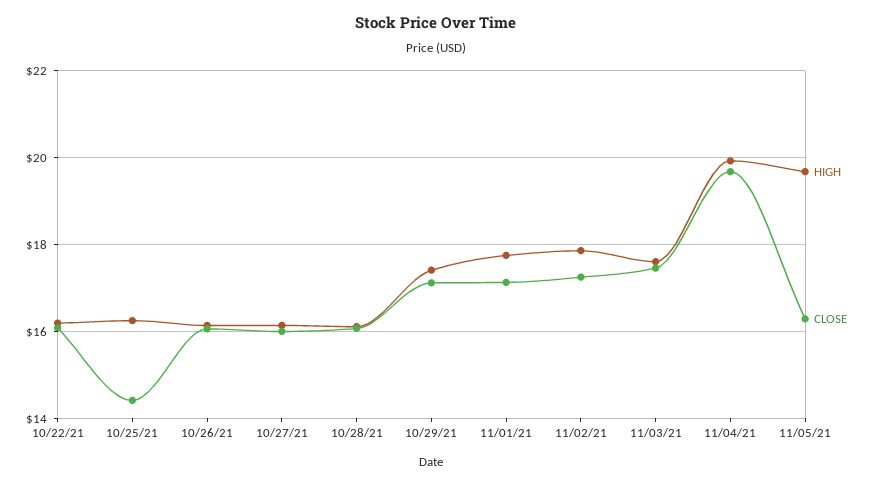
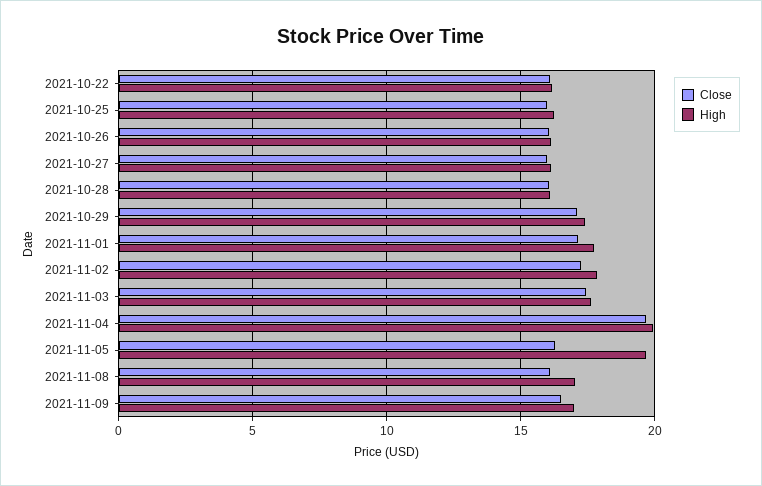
CLOSE, 10/25/21: 14.4 -> 16
CLOSE, 2021-11-08: none -> 16
HIGH, 2021-11-08: none -> 17
CLOSE, 2021-11-09: none -> 16.5
HIGH, 2021-11-09: none -> 17

